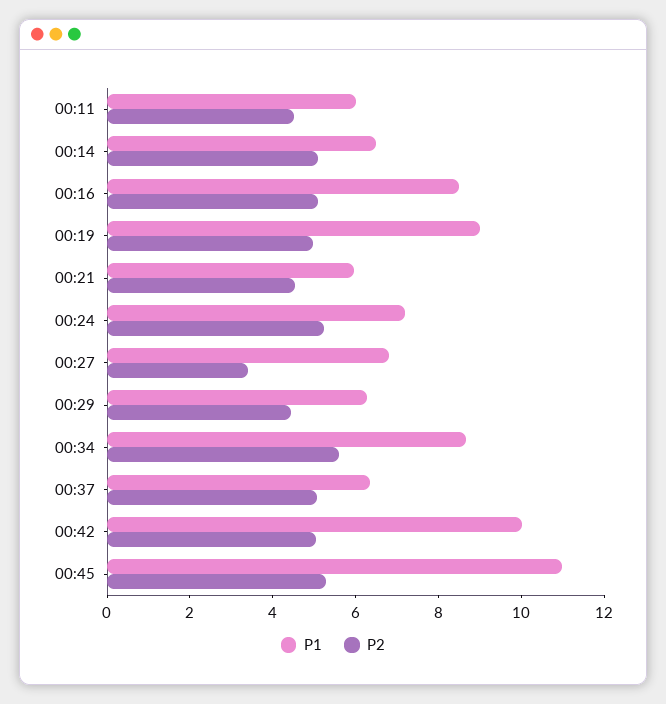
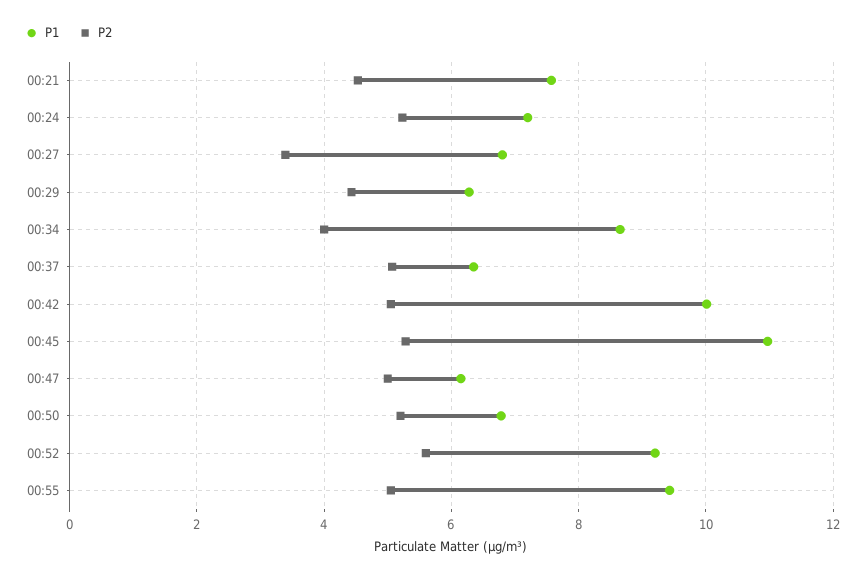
P1, 00:11: 6 -> none
P2, 00:11: 4.5 -> none
P1, 00:14: 6.5 -> none
P2, 00:14: 5 -> none
P1, 00:16: 8.5 -> none
P2, 00:16: 5 -> none
P1, 00:19: 9 -> none
P2, 00:19: 5 -> none
P1, 00:21: 6 -> 7.6
P2, 00:34: 5.5 -> 4
P1, 00:47: none -> 6.2
P2, 00:47: none -> 5
P1, 00:50: none -> 6.8
P2, 00:50: none -> 5.2
P1, 00:52: none -> 9.2
P2, 00:52: none -> 5.6
P1, 00:55: none -> 9.4
P2, 00:55: none -> 5

